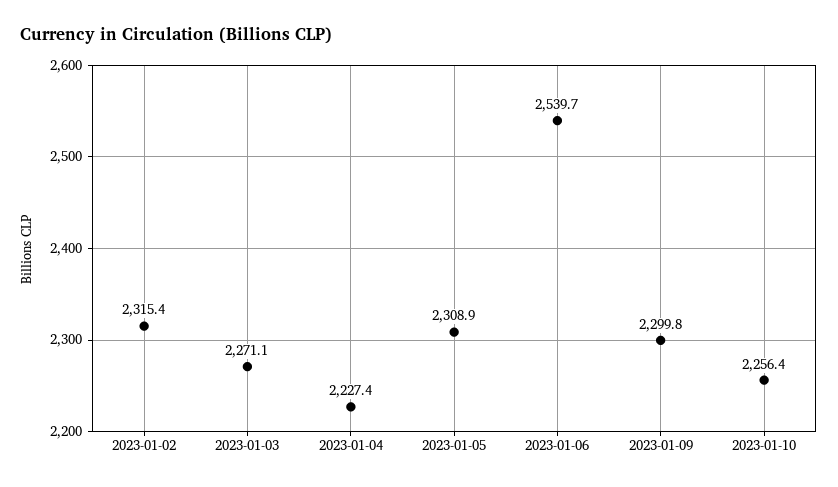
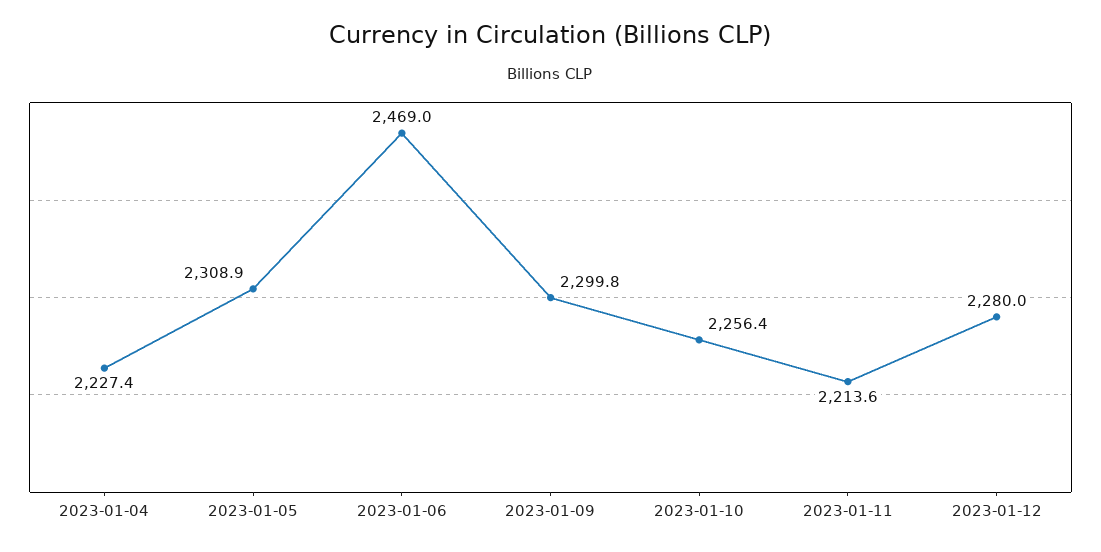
2023-01-02: 2315.4 -> none
2023-01-03: 2271.1 -> none
2023-01-06: 2539.7 -> 2469
2023-01-11: none -> 2213.6
2023-01-12: none -> 2280

